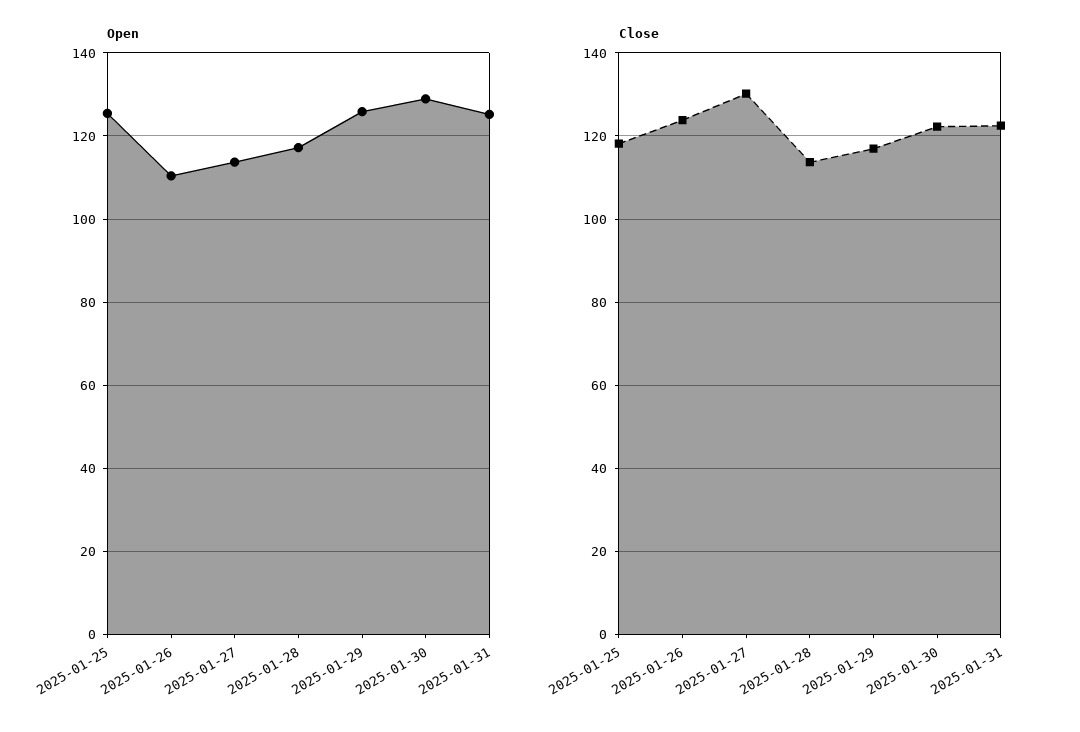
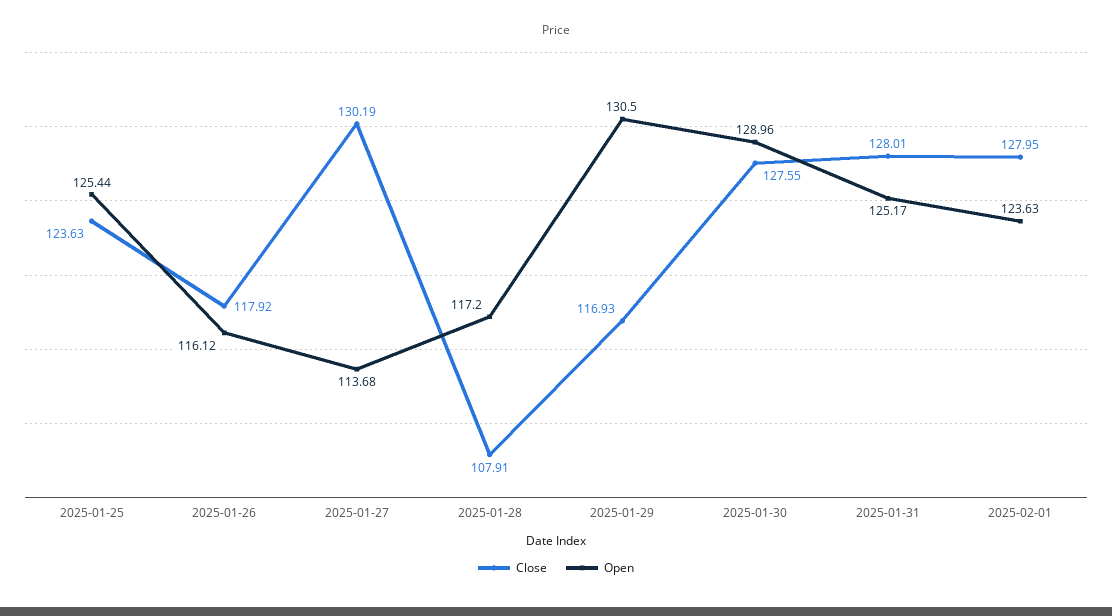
Open, 2025-01-26: 110 -> 116.12
Open, 2025-01-29: 126 -> 130.5
Close, 2025-01-25: 118 -> 123.63
Close, 2025-01-26: 124 -> 117.92
Close, 2025-01-28: 114 -> 107.91
Close, 2025-01-30: 122 -> 127.55
Close, 2025-01-31: 122 -> 128.01
Close, 2025-02-01: none -> 127.95
Open, 2025-02-01: none -> 123.63

